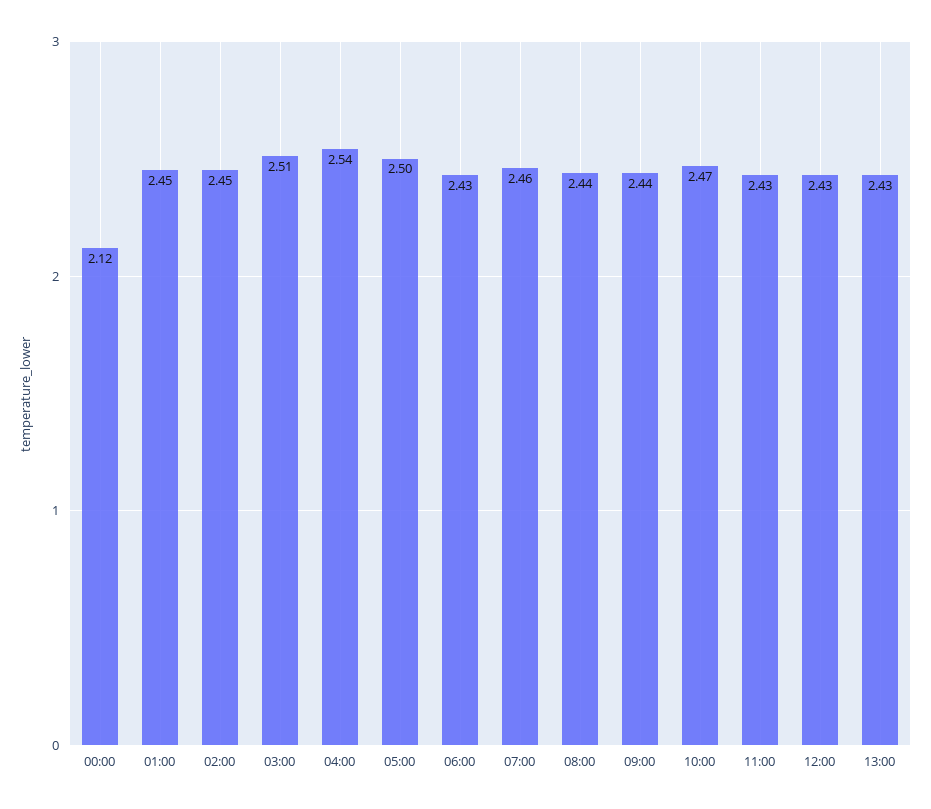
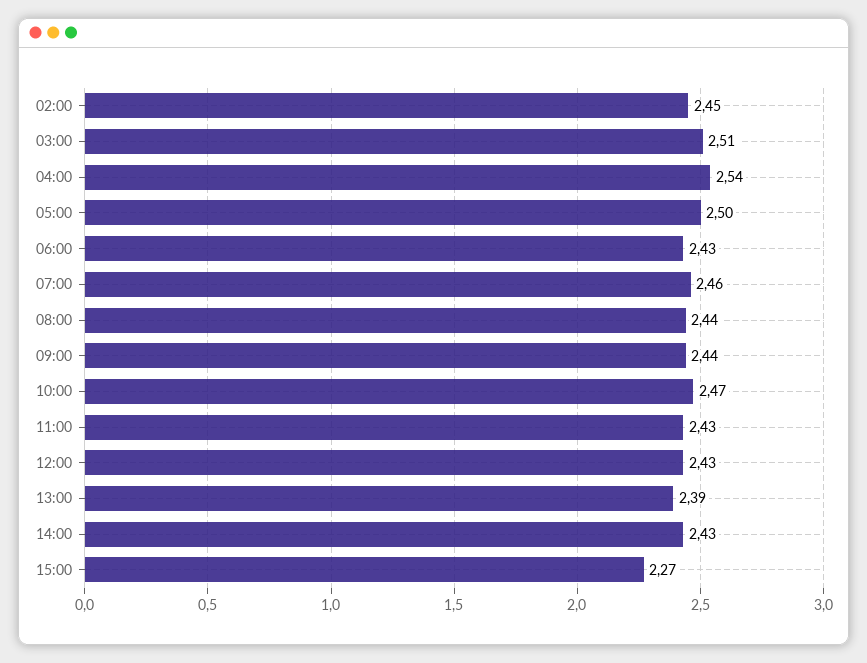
00:00: 2.12 -> none
01:00: 2.45 -> none
13:00: 2.43 -> 2.39
14:00: none -> 2.43
15:00: none -> 2.27

